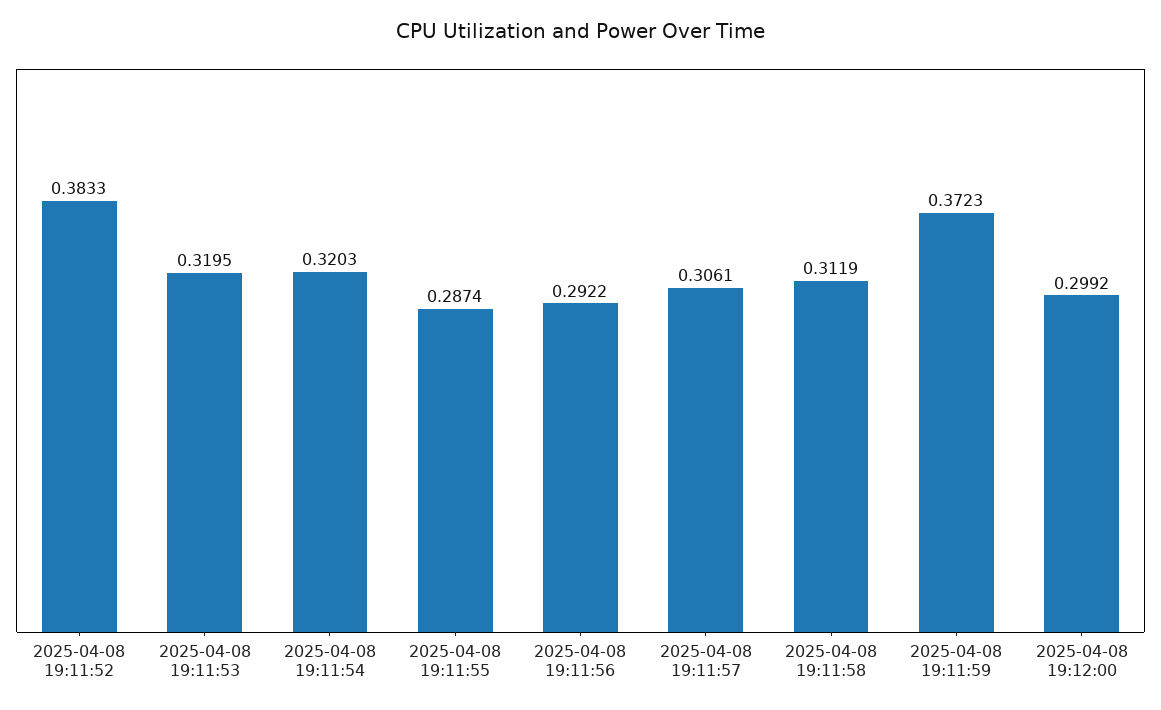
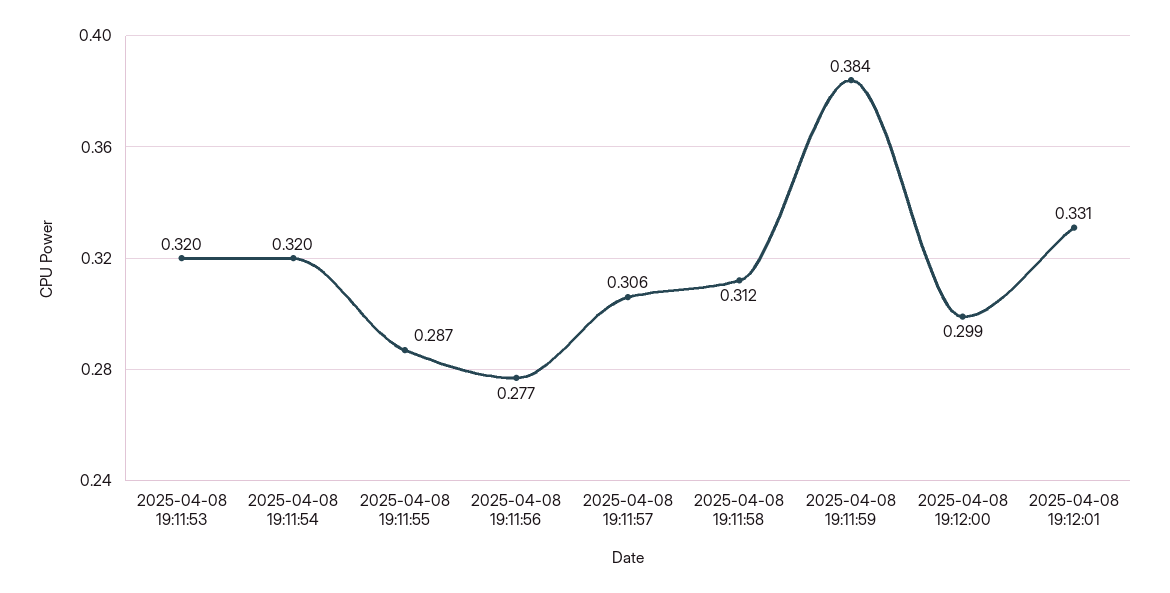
2025-04-08 19:11:52: 0.3833 -> none
2025-04-08 19:11:56: 0.2922 -> 0.277
2025-04-08 19:11:59: 0.3723 -> 0.384
2025-04-08 19:12:01: none -> 0.331

